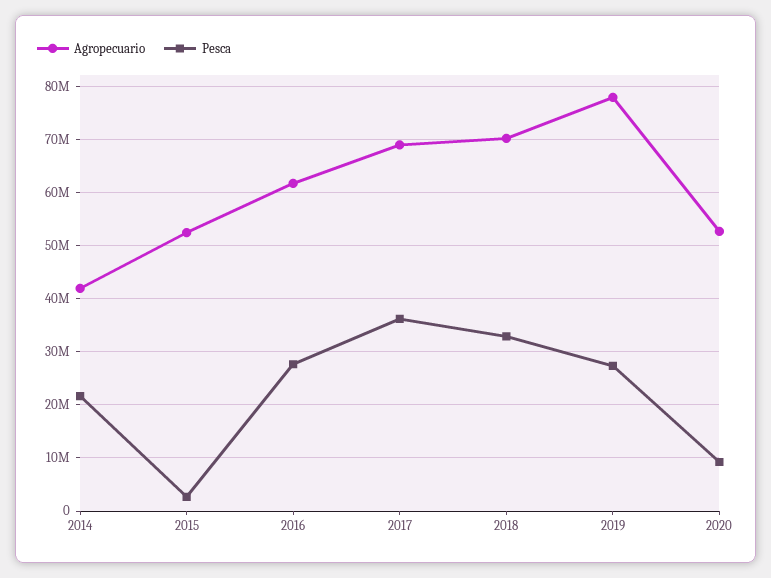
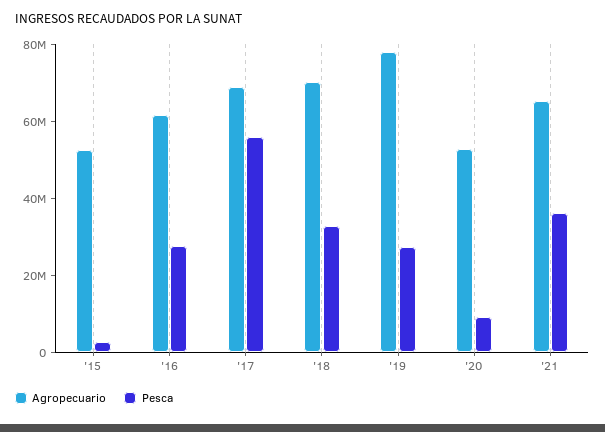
Agropecuario, 2014: 42000000 -> none
Pesca, 2014: 22000000 -> none
Pesca, 2017: 36000000 -> 55000000
Agropecuario, '21: none -> 65000000
Pesca, '21: none -> 35000000

